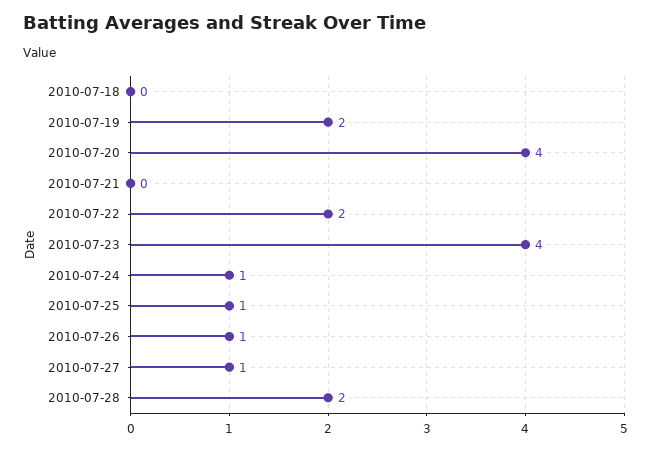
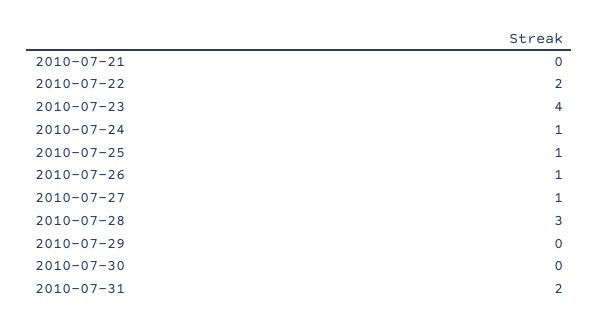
2010-07-18: 0 -> none
2010-07-19: 2 -> none
2010-07-20: 4 -> none
2010-07-28: 2 -> 3
2010-07-29: none -> 0
2010-07-30: none -> 0
2010-07-31: none -> 2

